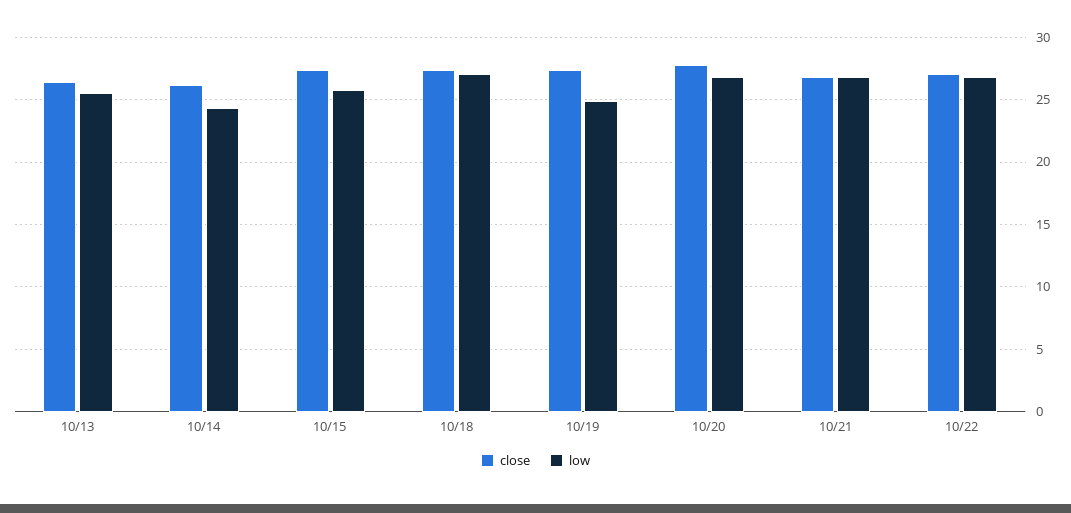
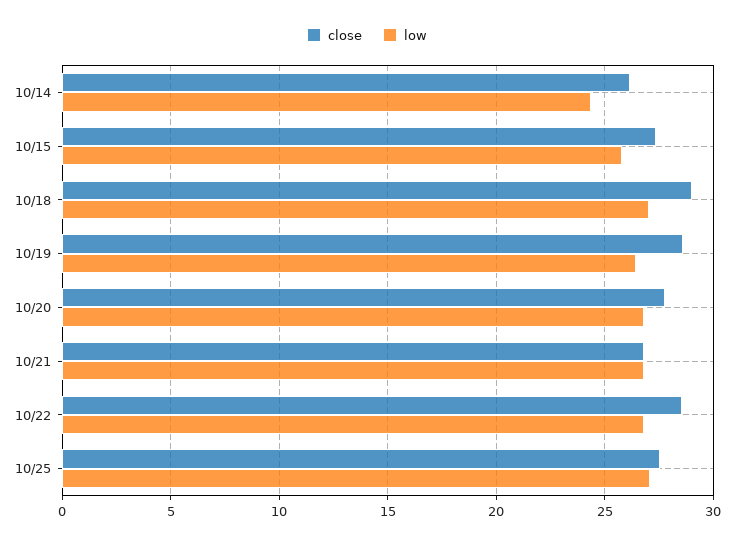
close, 10/13: 26.5 -> none
low, 10/13: 25.5 -> none
close, 10/18: 27.5 -> 29
close, 10/19: 27.5 -> 28.5
low, 10/19: 25 -> 26.5
close, 10/22: 27 -> 28.5
close, 10/25: none -> 27.5
low, 10/25: none -> 27

